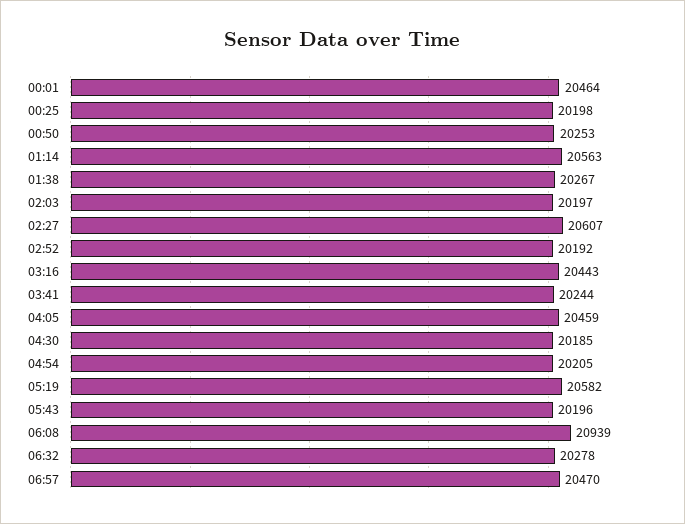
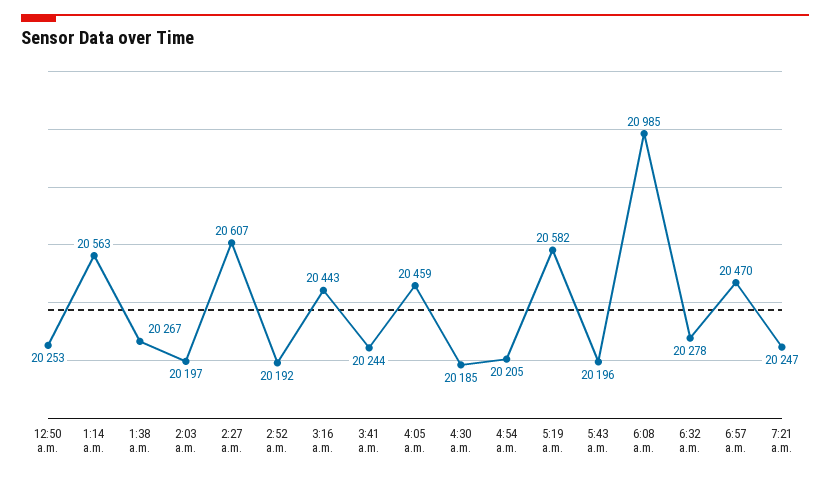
00:01: 20464 -> none
00:25: 20198 -> none
06:08: 20939 -> 20985
7:21 a.m.: none -> 20247

